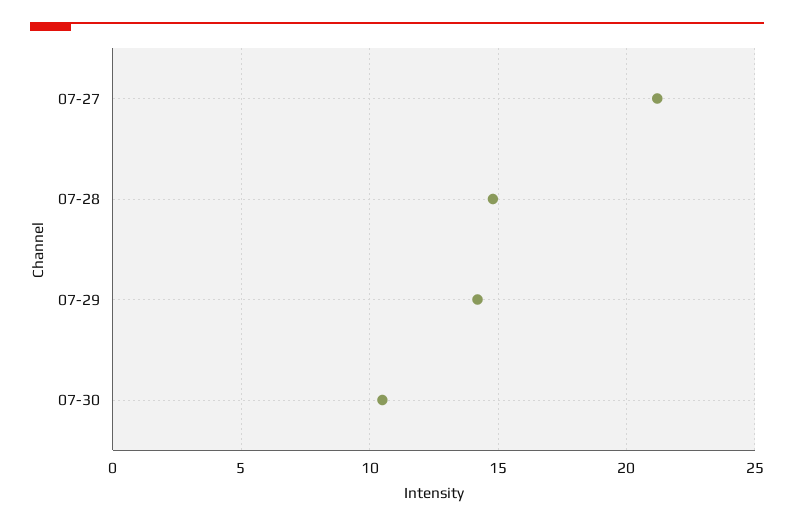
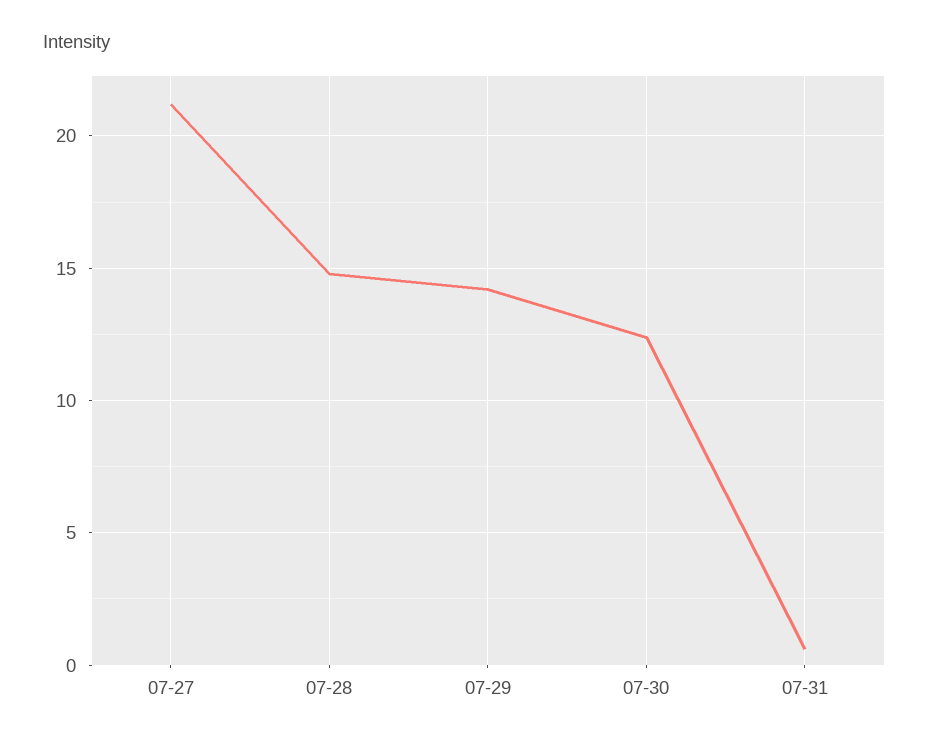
07-30: 10.5 -> 12.5
07-31: none -> 0.5

